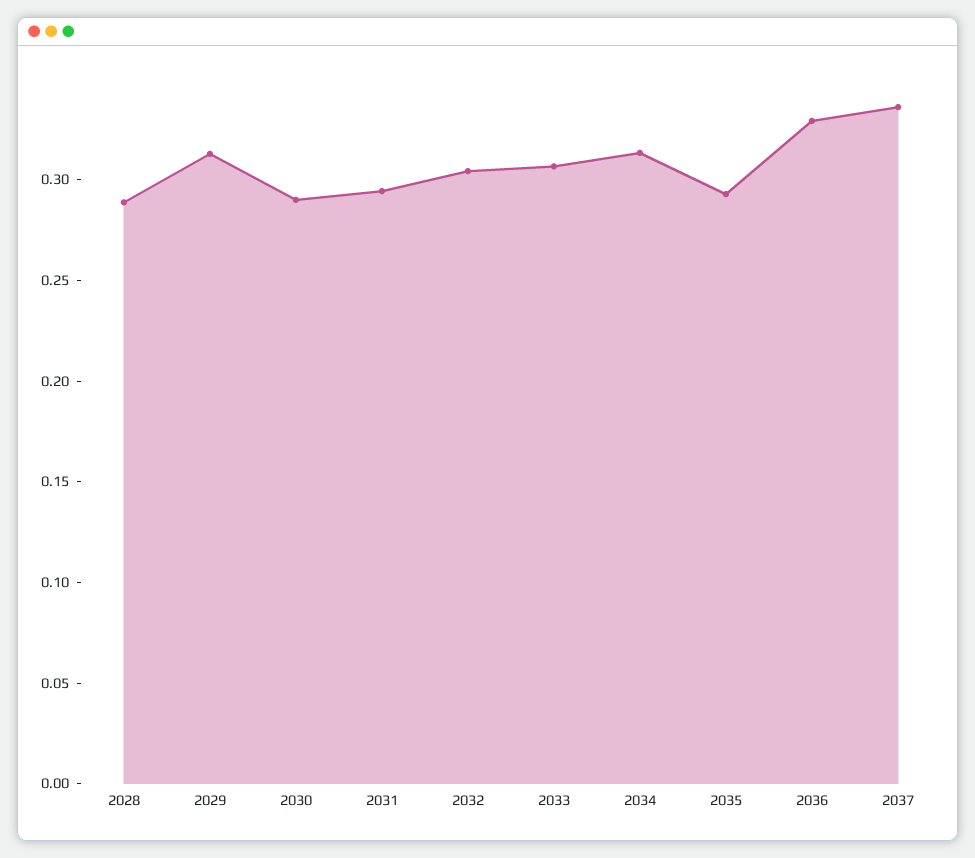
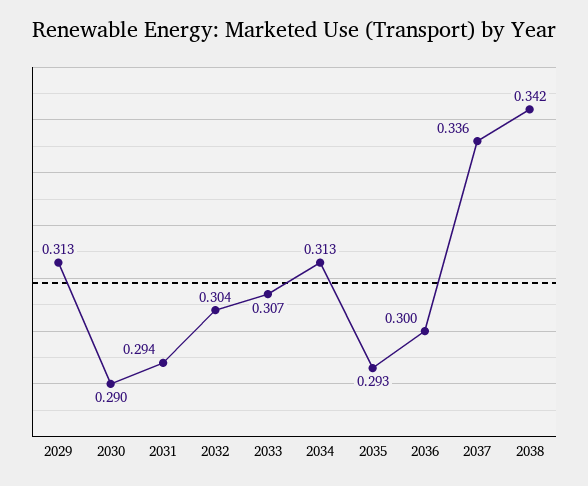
2028: 0.29 -> none
2036: 0.33 -> 0.3
2038: none -> 0.342

